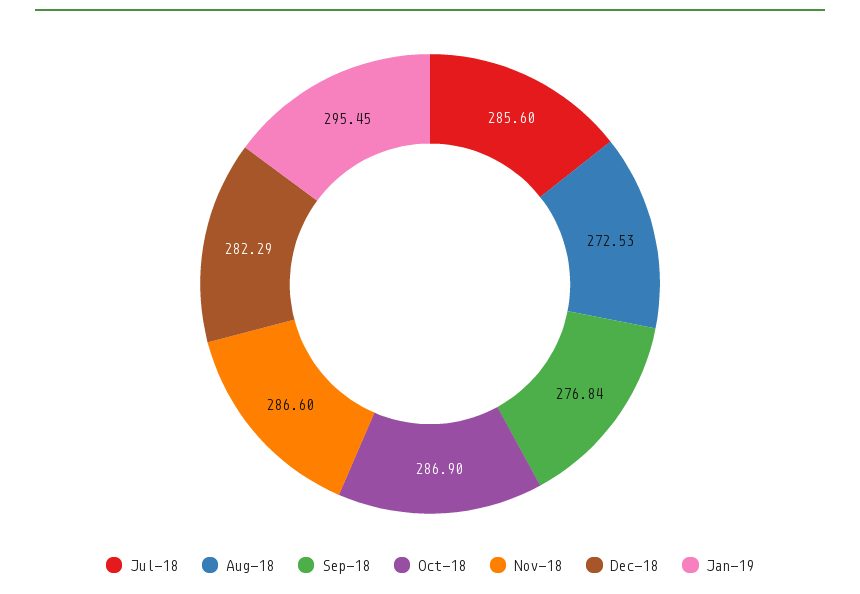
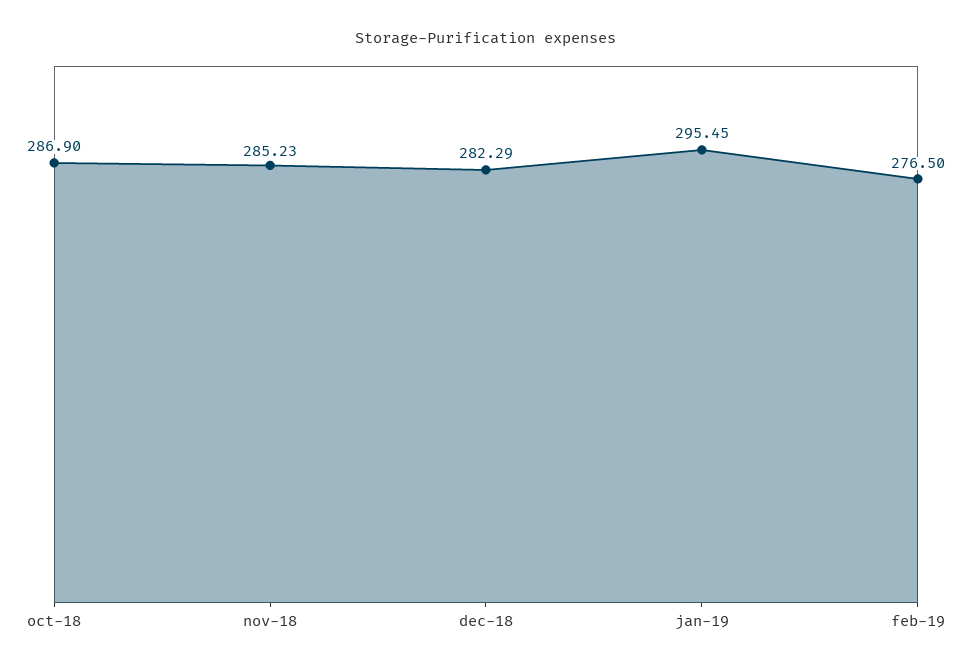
Jul-18: 285.6 -> none
Aug-18: 272.53 -> none
Sep-18: 276.84 -> none
Nov-18: 286.6 -> 285.23
feb-19: none -> 276.5

